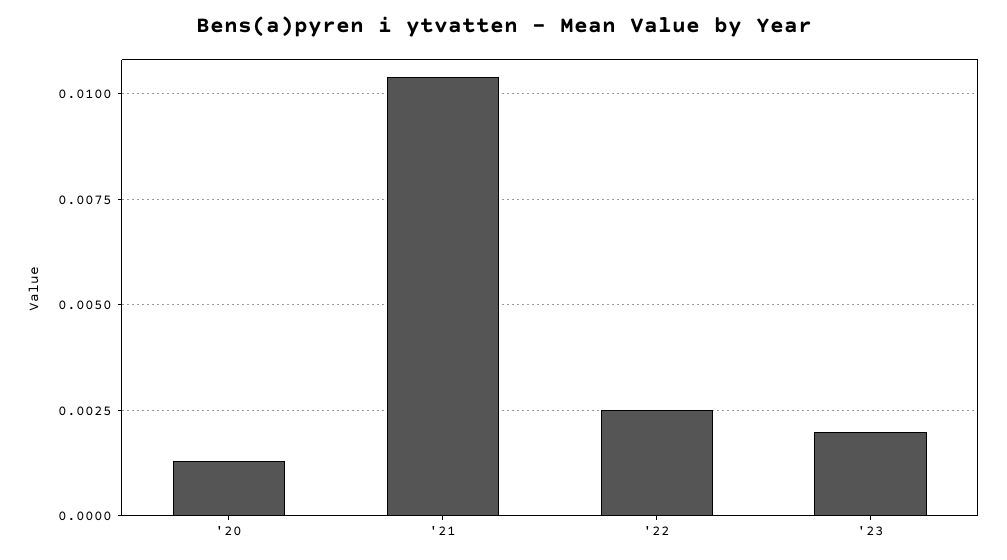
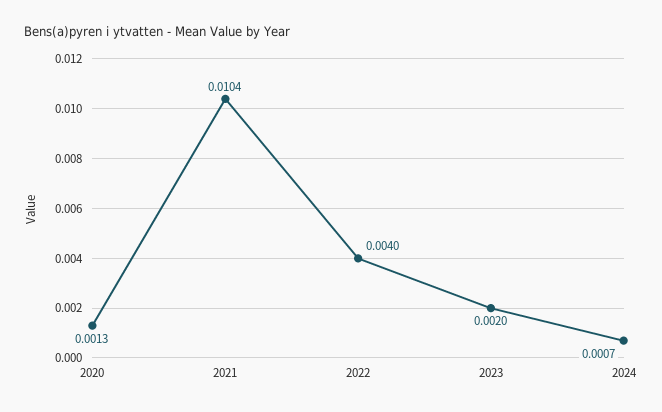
'22: 0.0025 -> 0.004
2024: none -> 0.0007

